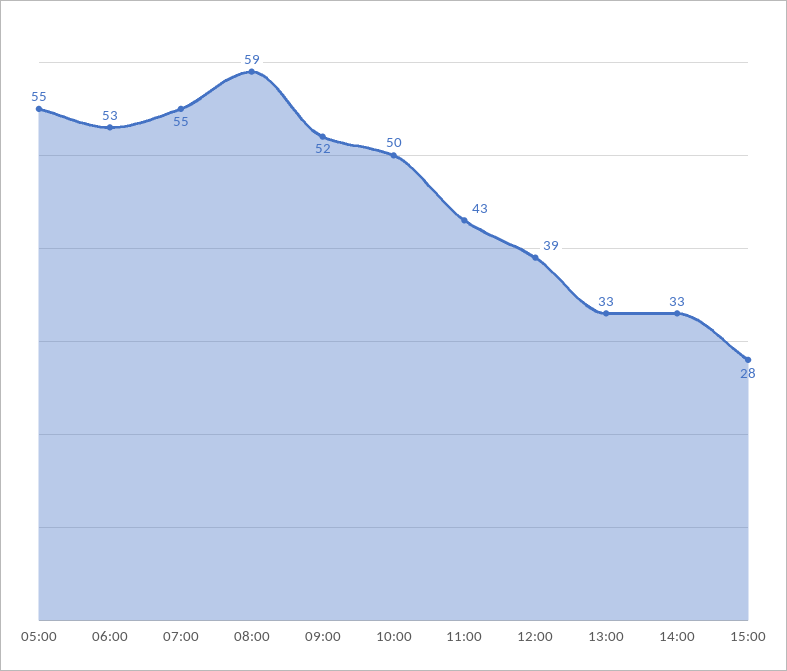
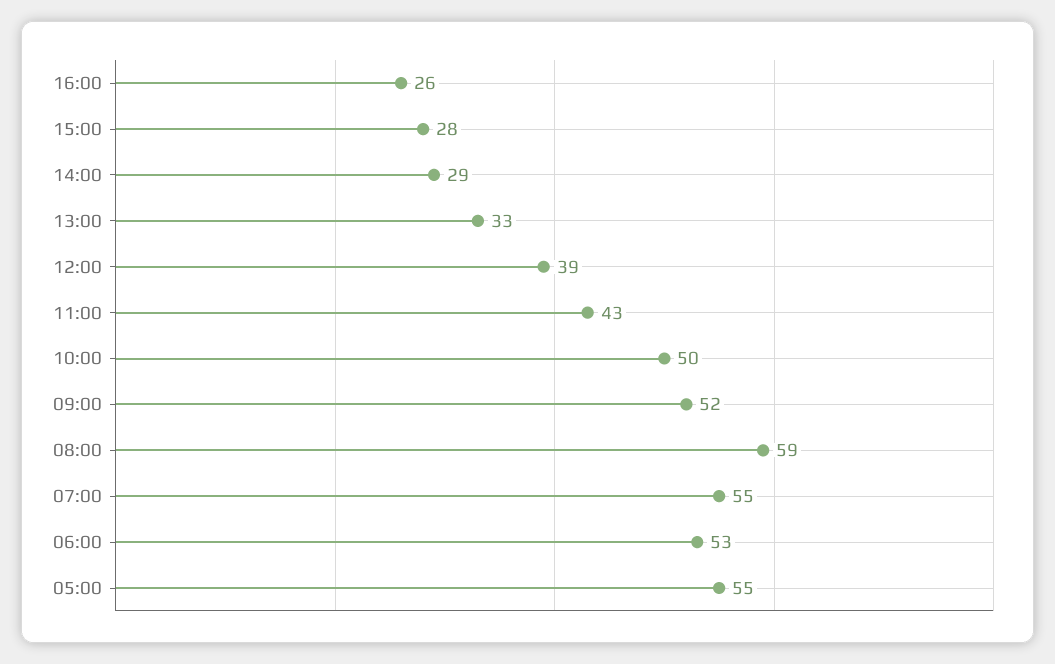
14:00: 33 -> 29
16:00: none -> 26

